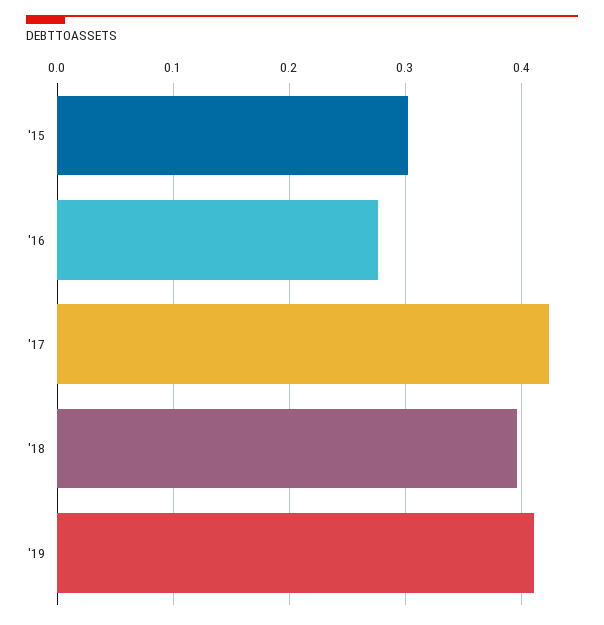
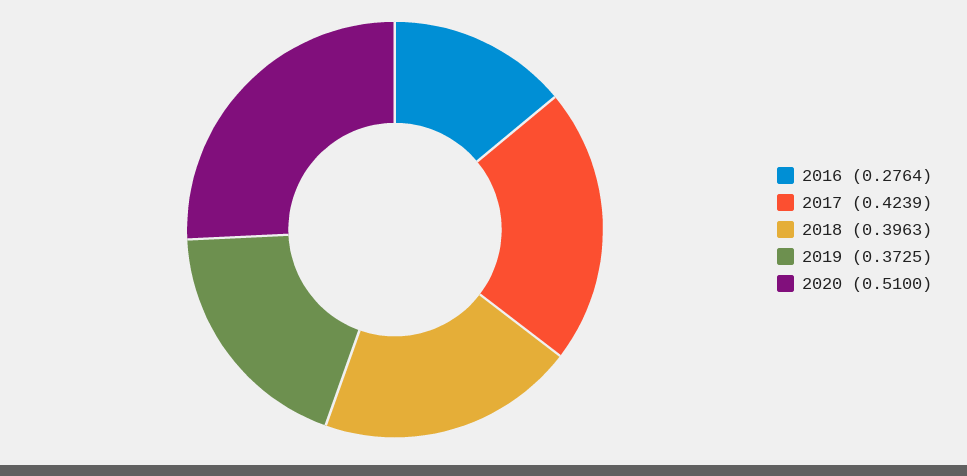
'15: 0.3 -> none
'19: 0.41 -> 0.3725
2020: none -> 0.51

